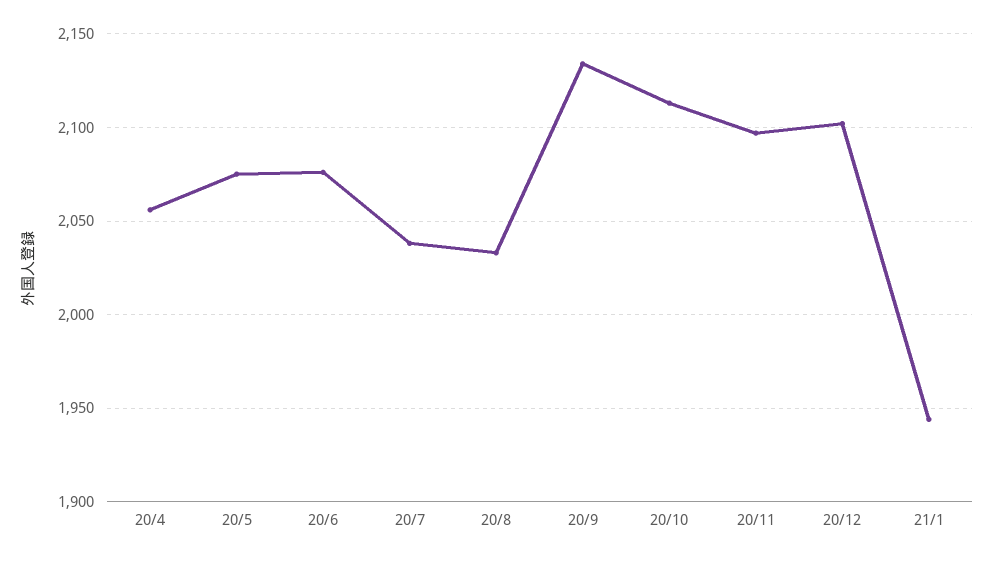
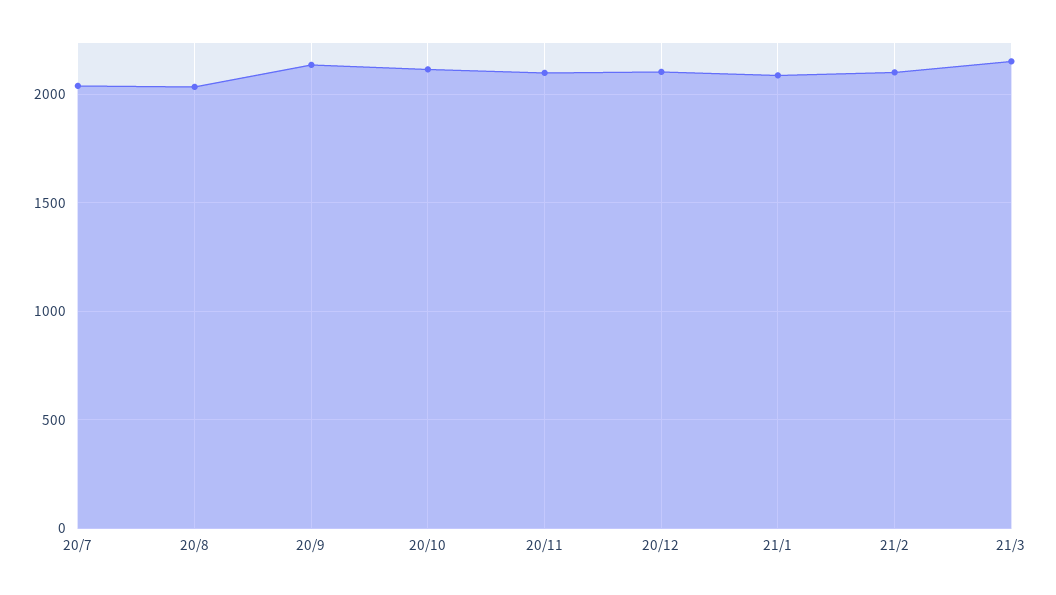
20/4: 2055 -> none
20/5: 2075 -> none
20/6: 2075 -> none
21/1: 1945 -> 2100
21/2: none -> 2100
21/3: none -> 2150

